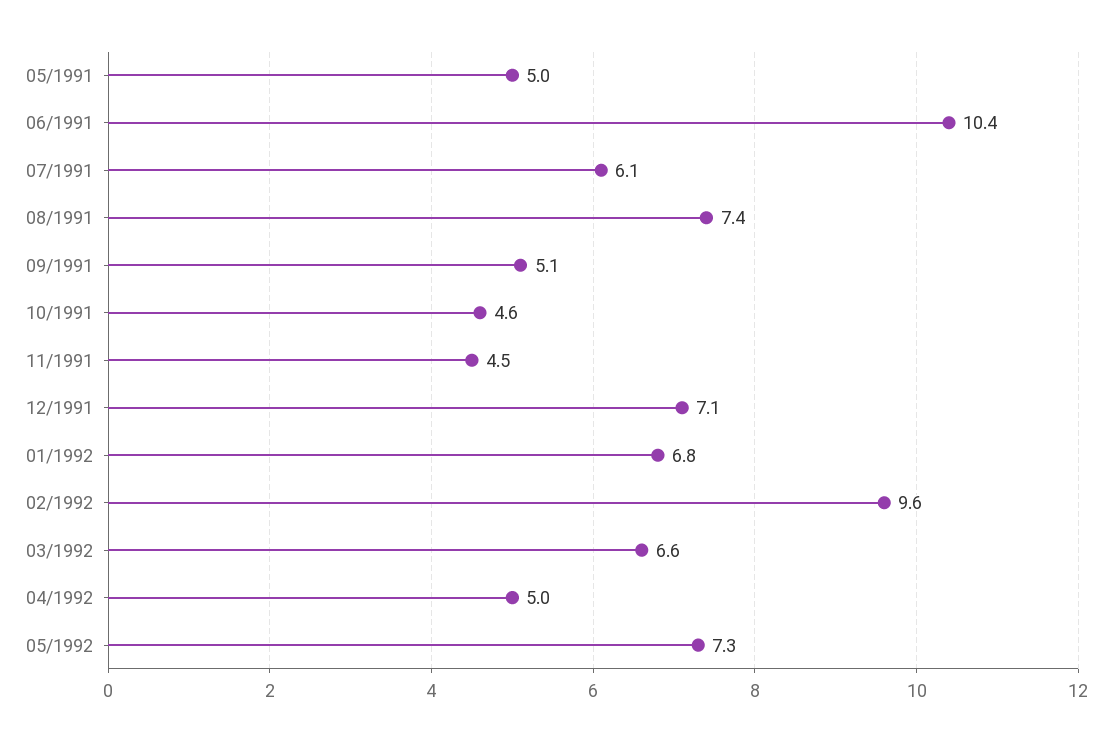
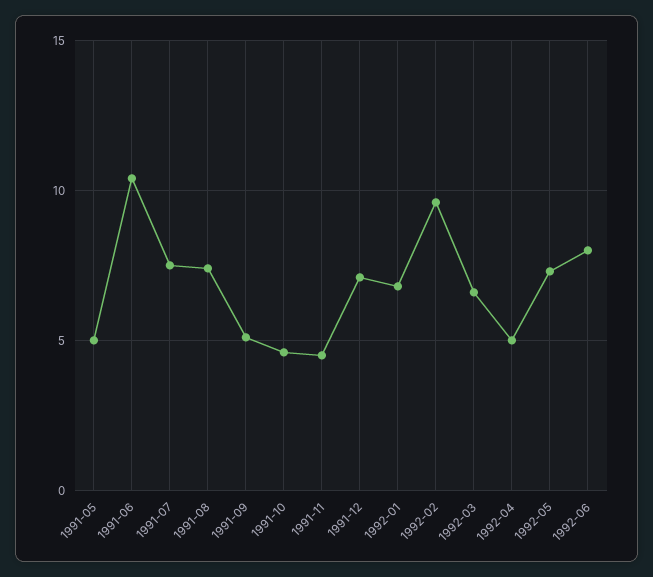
07/1991: 6.1 -> 7.5
1992-06: none -> 8

